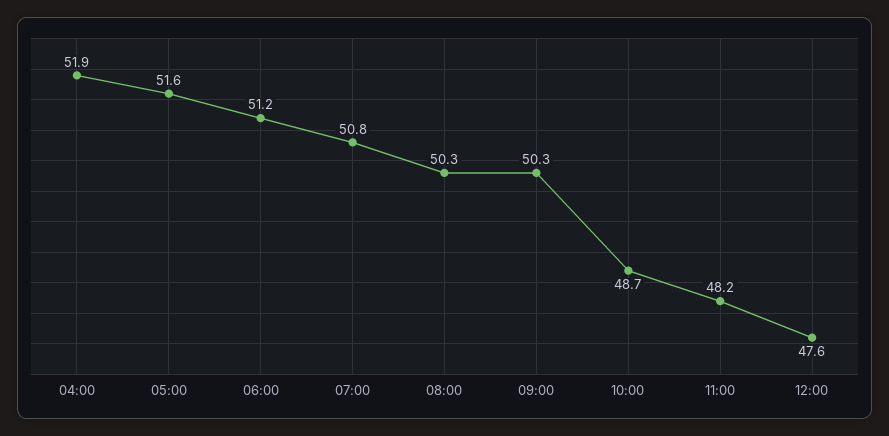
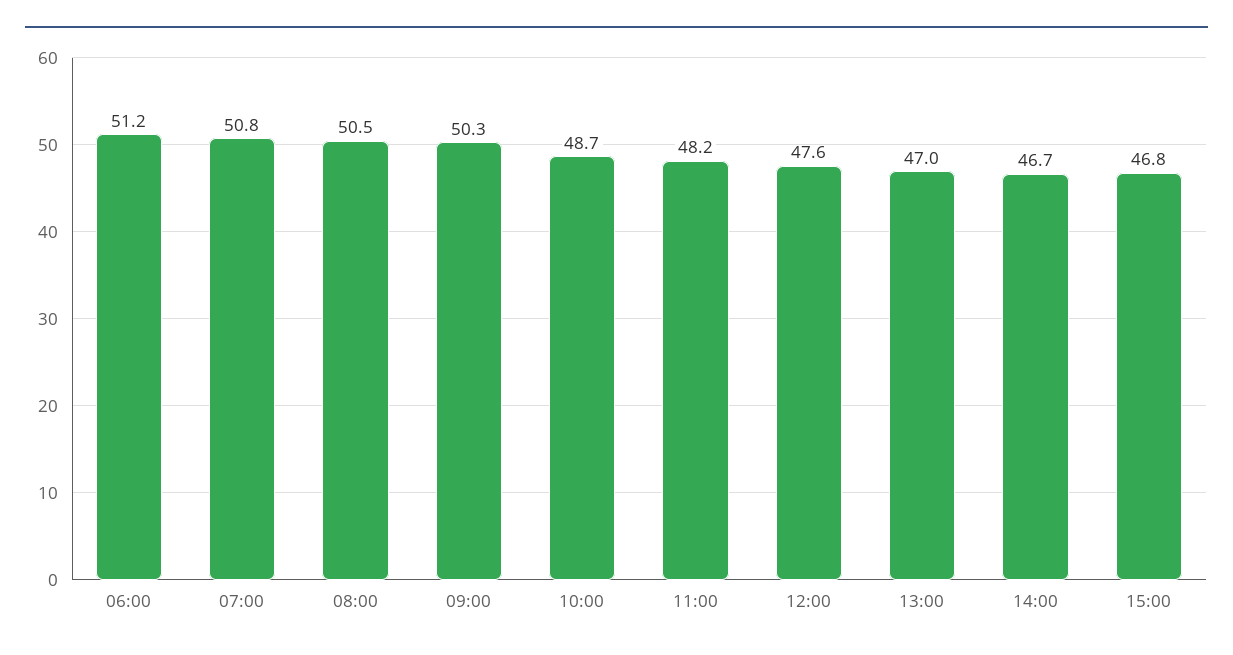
04:00: 51.9 -> none
05:00: 51.6 -> none
08:00: 50.3 -> 50.5
13:00: none -> 47
14:00: none -> 46.7
15:00: none -> 46.8

